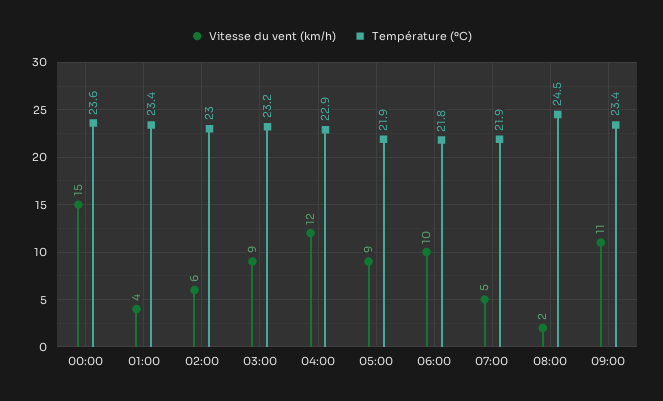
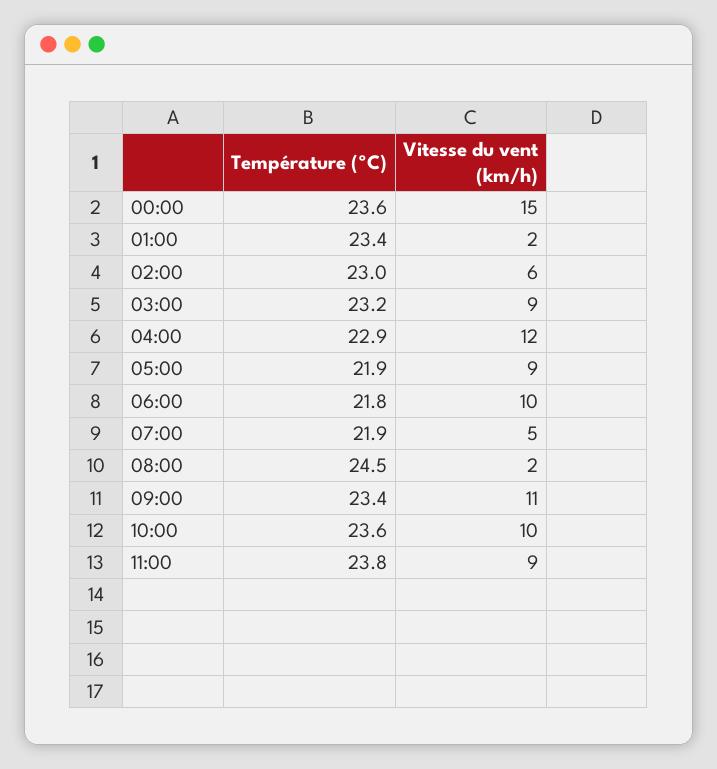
Vitesse du vent (km/h), 01:00: 4 -> 2
Température (ºC), 10:00: none -> 23.6
Vitesse du vent (km/h), 10:00: none -> 10
Température (ºC), 11:00: none -> 23.8
Vitesse du vent (km/h), 11:00: none -> 9

